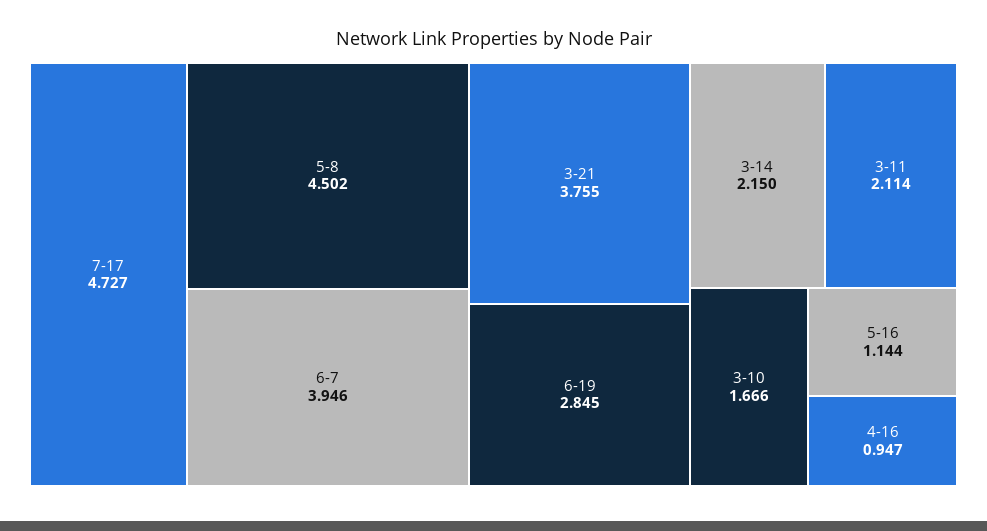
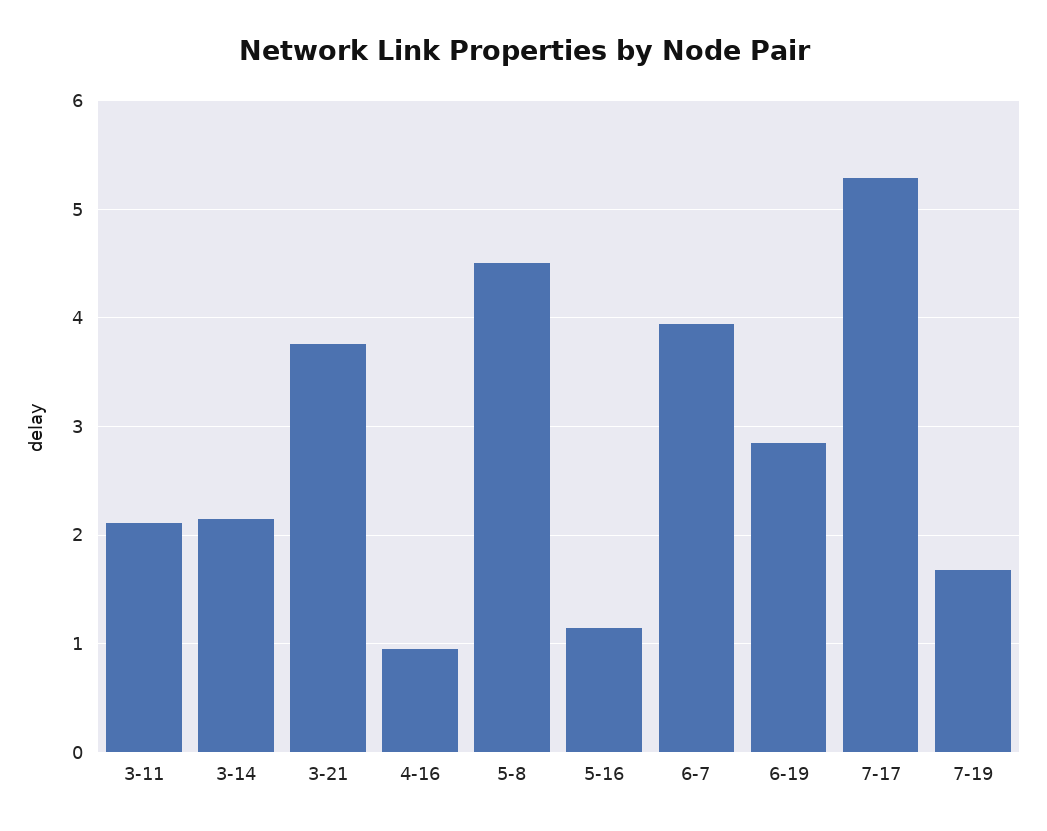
7-17: 4.727 -> 5.3
3-10: 1.666 -> none
7-19: none -> 1.7

